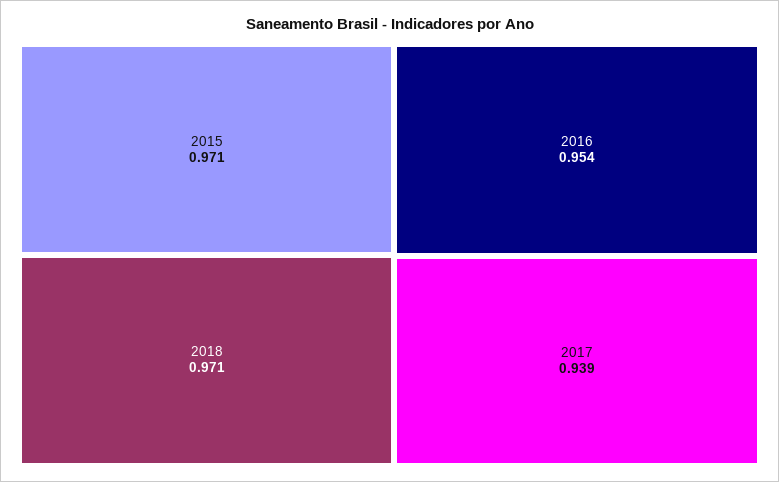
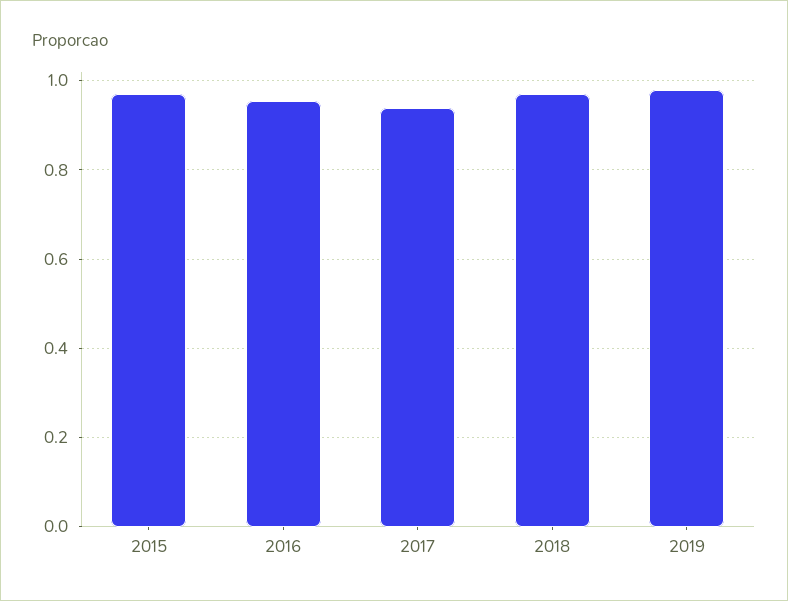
2019: none -> 0.98

